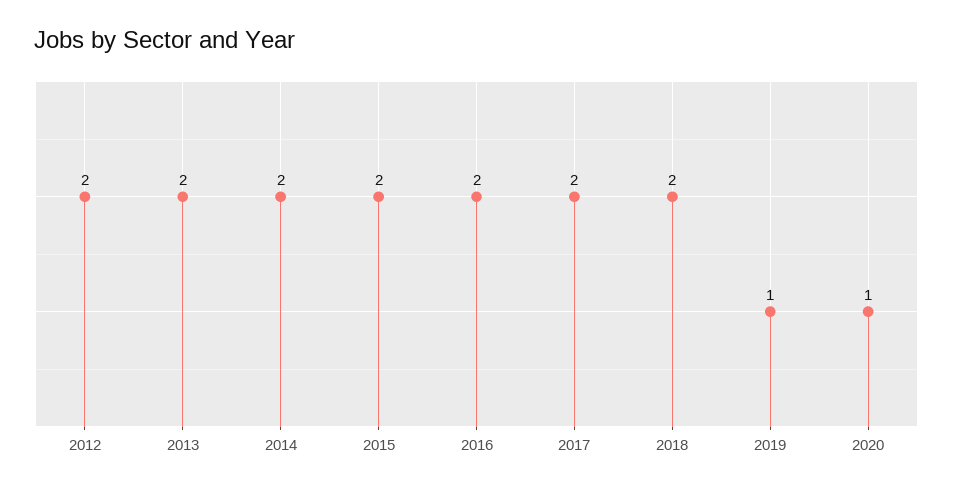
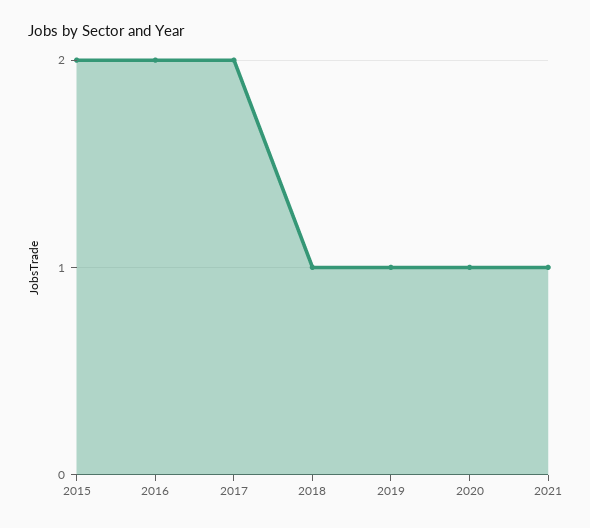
2012: 2 -> none
2013: 2 -> none
2014: 2 -> none
2018: 2 -> 1
2021: none -> 1

